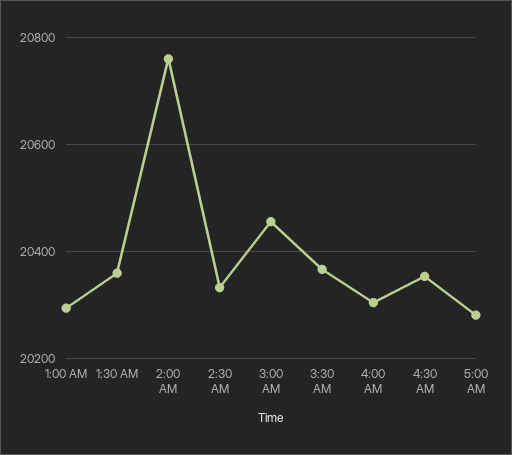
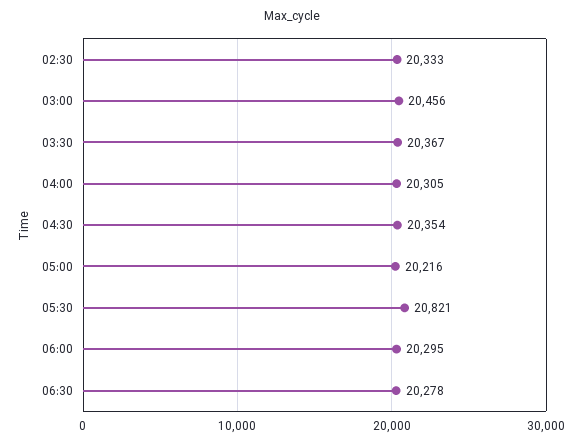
1:00 AM: 20300 -> none
1:30 AM: 20360 -> none
2:00 AM: 20760 -> none
5:00 AM: 20280 -> 20216
05:30: none -> 20821
06:00: none -> 20295
06:30: none -> 20278

